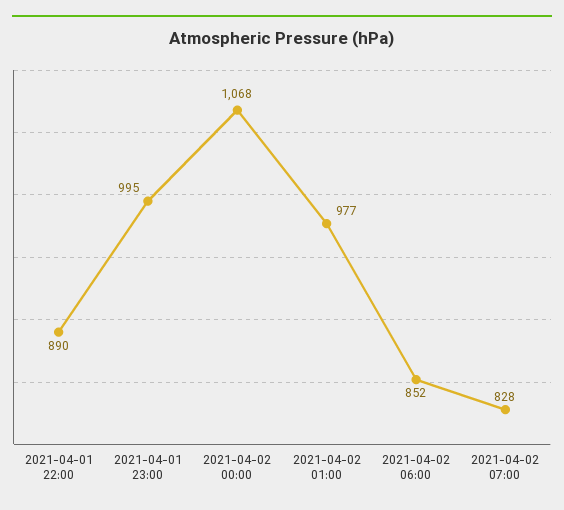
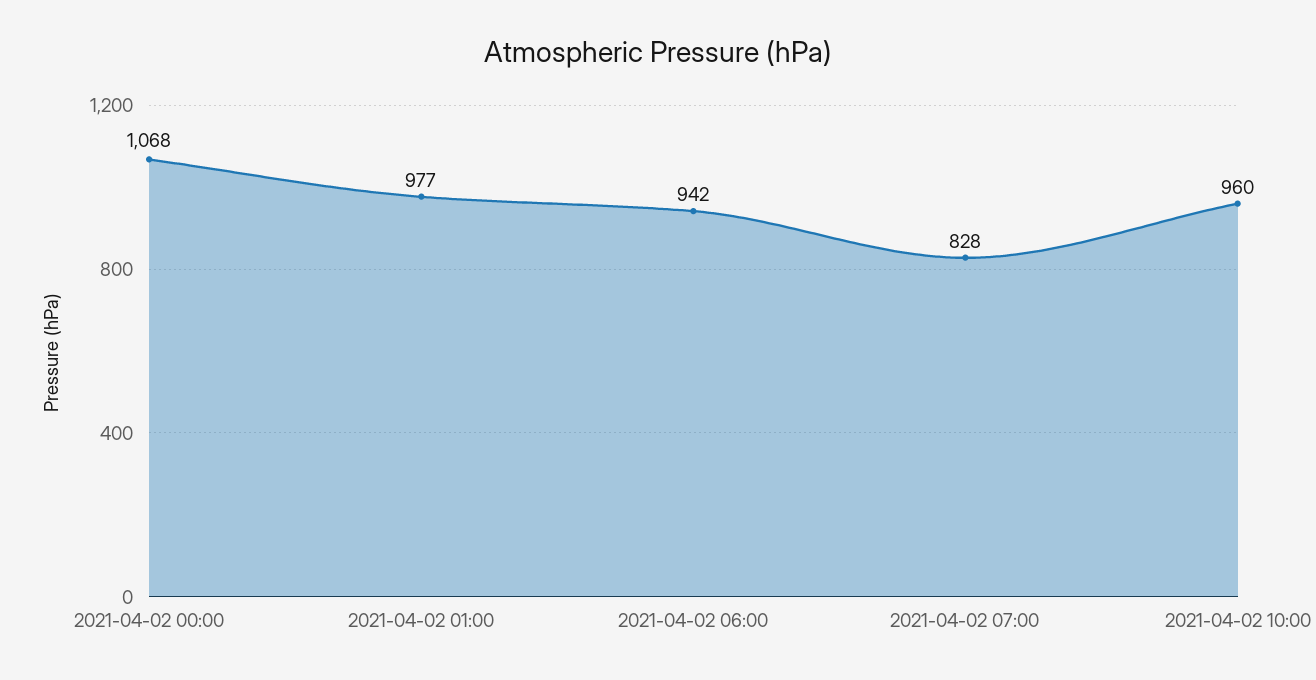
2021-04-01 22:00: 890 -> none
2021-04-01 23:00: 995 -> none
2021-04-02 06:00: 852 -> 942
2021-04-02 10:00: none -> 960

